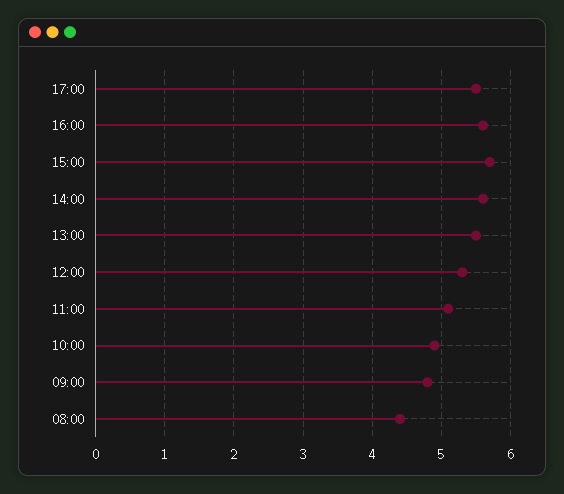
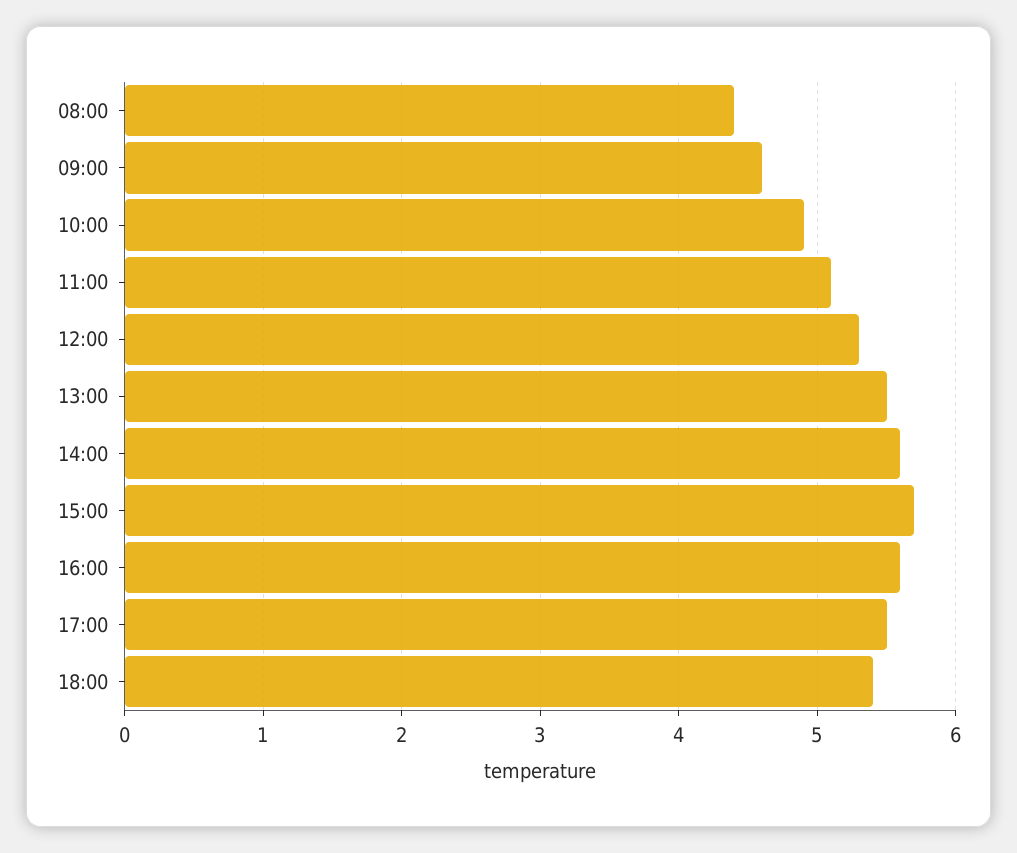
09:00: 4.8 -> 4.6
18:00: none -> 5.4

